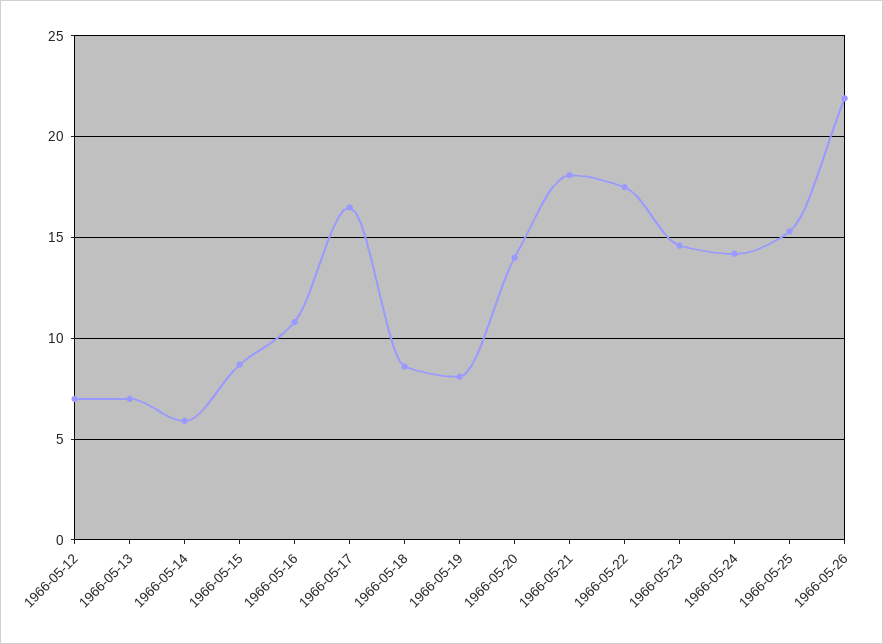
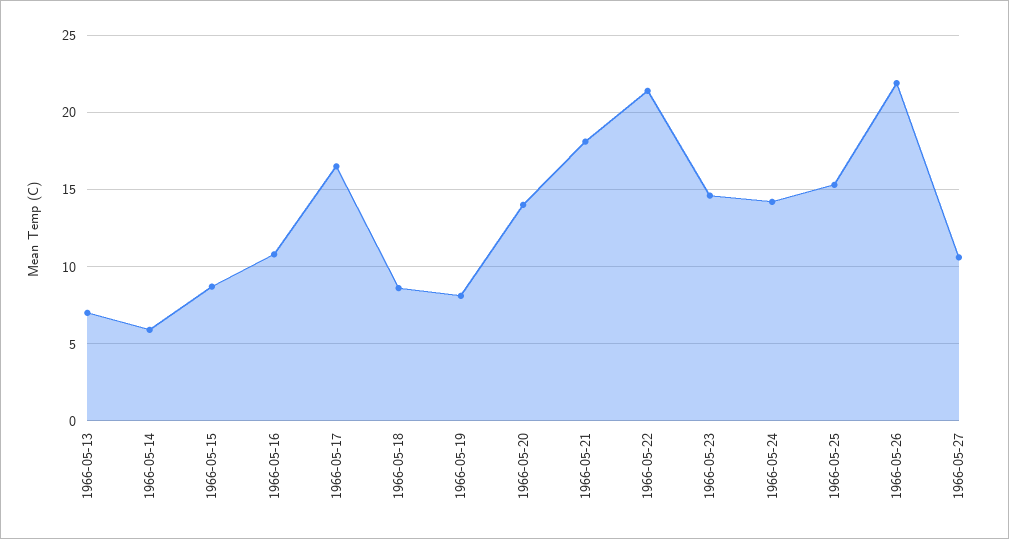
1966-05-12: 7 -> none
1966-05-22: 17.5 -> 21.5
1966-05-27: none -> 10.5

